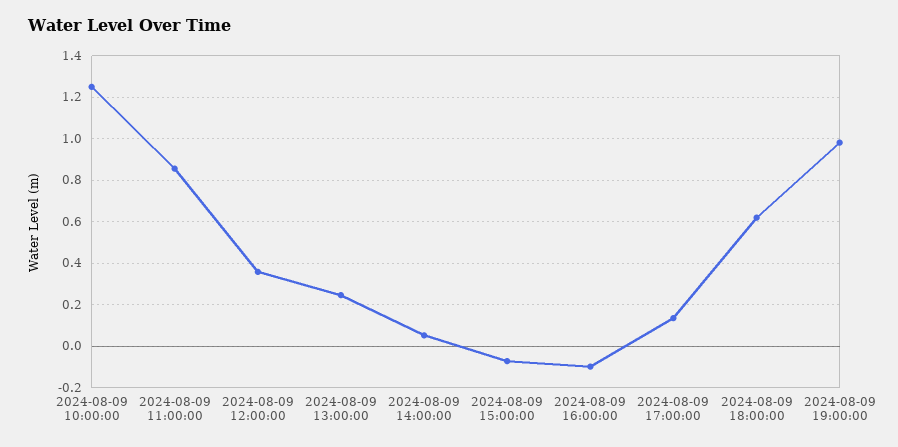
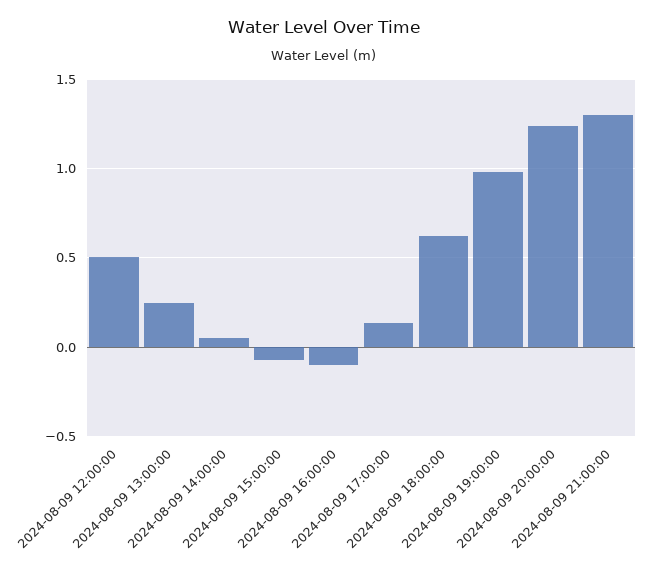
2024-08-09 10:00:00: 1.25 -> none
2024-08-09 11:00:00: 0.85 -> none
2024-08-09 12:00:00: 0.35 -> 0.5
2024-08-09 20:00:00: none -> 1.25
2024-08-09 21:00:00: none -> 1.3

